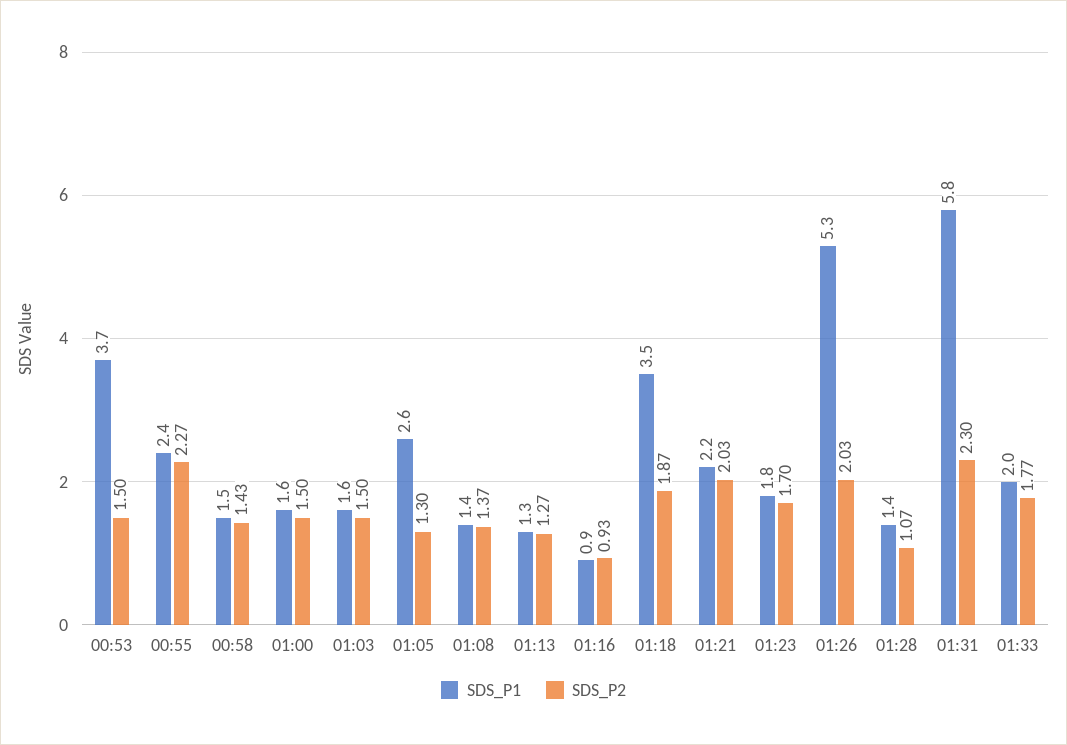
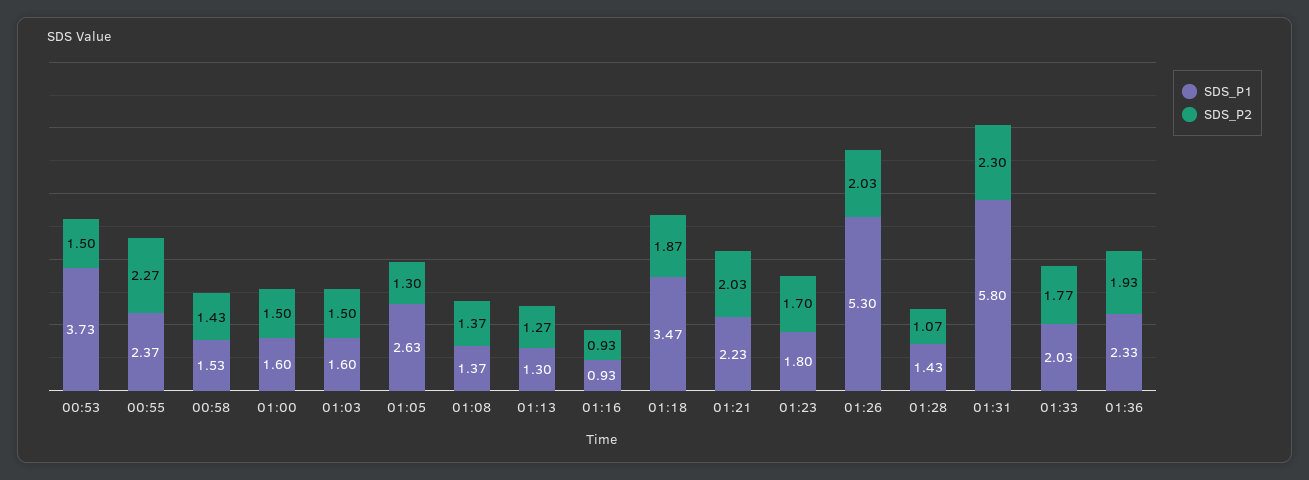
SDS_P1, 01:36: none -> 2.33
SDS_P2, 01:36: none -> 1.93

